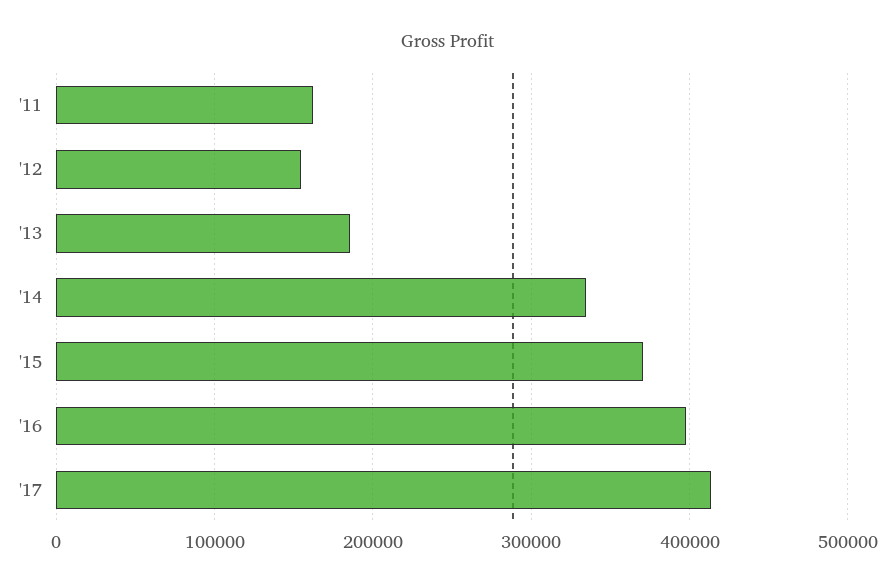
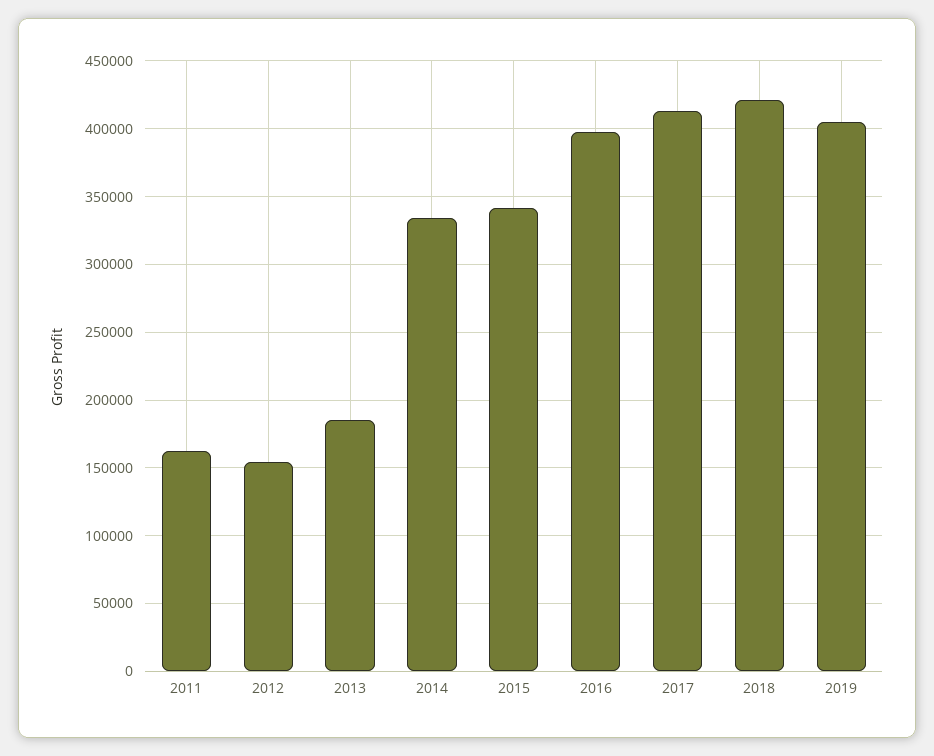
'15: 370000 -> 340000
2018: none -> 420000
2019: none -> 405000

